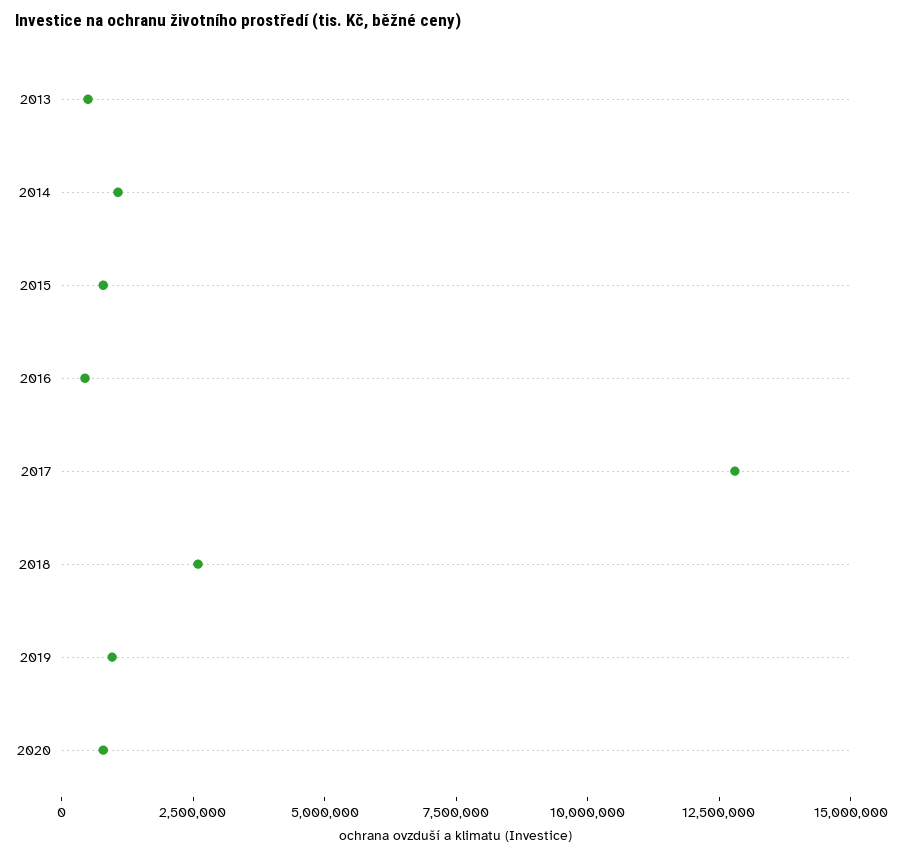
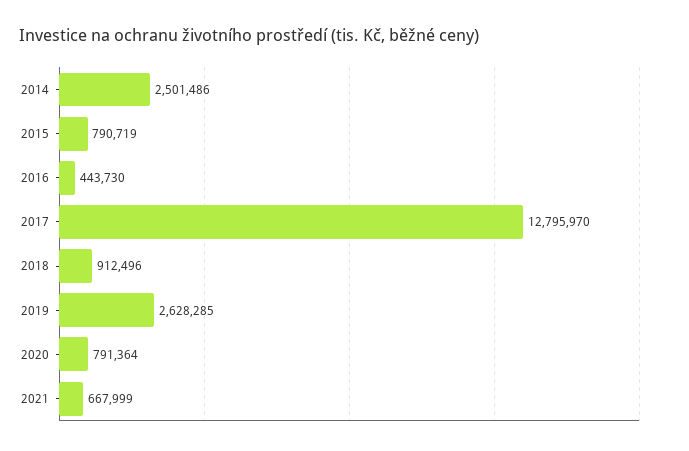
2013: 500000 -> none
2014: 1000000 -> 2501486
2018: 2500000 -> 912496
2019: 1000000 -> 2628285
2021: none -> 667999

